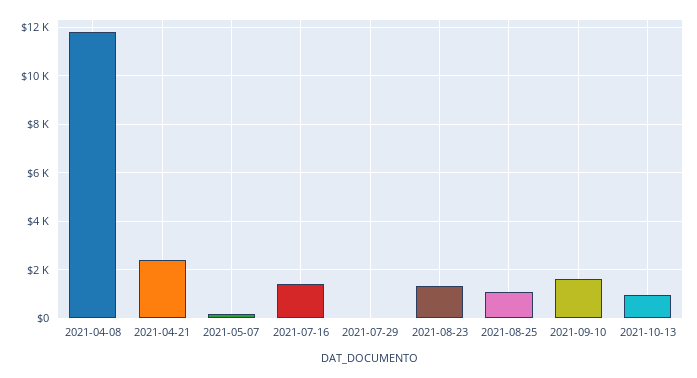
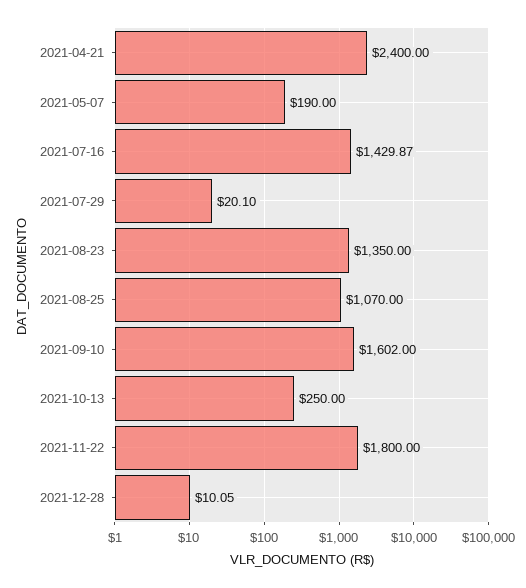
2021-04-08: 11750 -> none
2021-10-13: 1000 -> 250
2021-11-22: none -> 1800
2021-12-28: none -> 10.05

